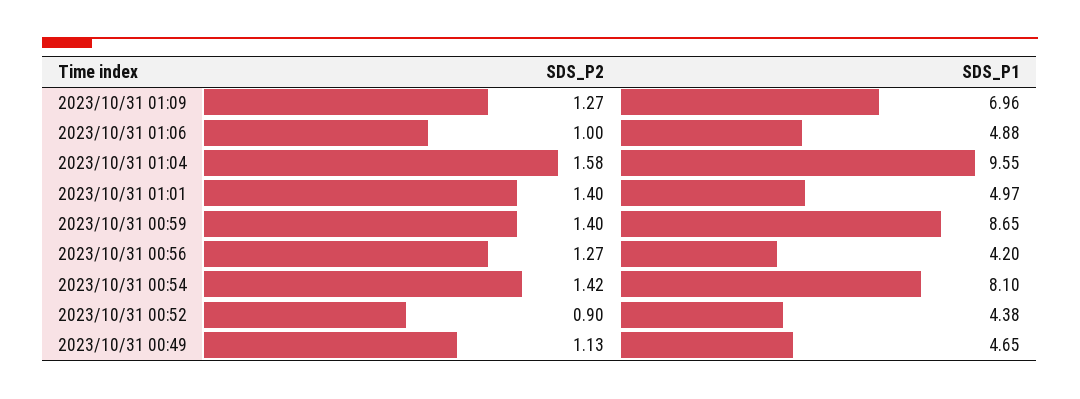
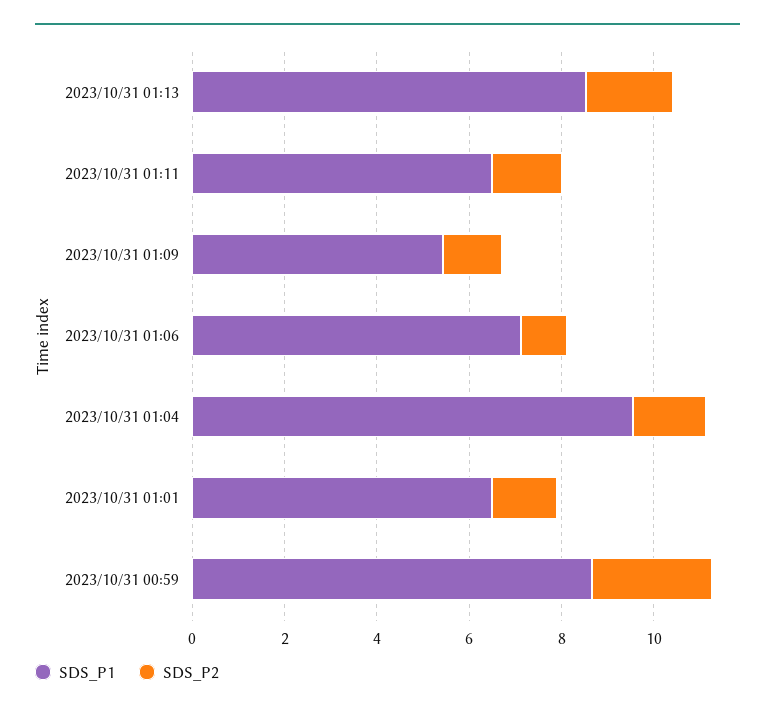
SDS_P1, 2023/10/31 01:09: 6.96 -> 5.5
SDS_P1, 2023/10/31 01:06: 4.88 -> 7
SDS_P1, 2023/10/31 01:01: 4.97 -> 6.5
SDS_P2, 2023/10/31 00:59: 1.4 -> 2.5
SDS_P2, 2023/10/31 00:56: 1.27 -> none
SDS_P1, 2023/10/31 00:56: 4.2 -> none
SDS_P2, 2023/10/31 00:54: 1.42 -> none
SDS_P1, 2023/10/31 00:54: 8.1 -> none
SDS_P2, 2023/10/31 00:52: 0.9 -> none
SDS_P1, 2023/10/31 00:52: 4.38 -> none
SDS_P2, 2023/10/31 00:49: 1.13 -> none
SDS_P1, 2023/10/31 00:49: 4.65 -> none
SDS_P1, 2023/10/31 01:13: none -> 8.5
SDS_P2, 2023/10/31 01:13: none -> 2
SDS_P1, 2023/10/31 01:11: none -> 6.5
SDS_P2, 2023/10/31 01:11: none -> 1.5

